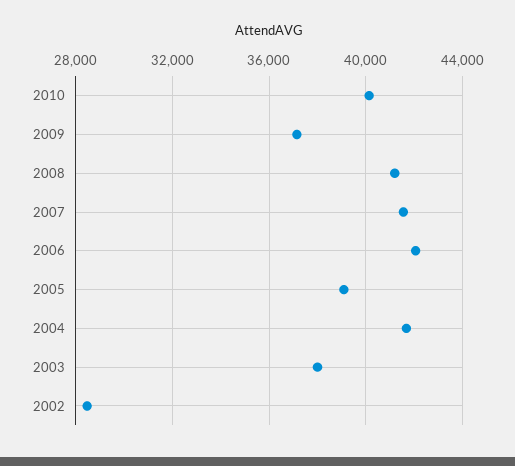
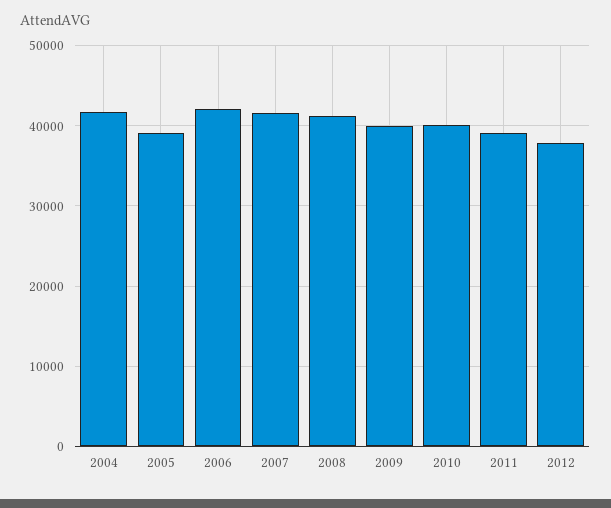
2009: 37000 -> 40000
2003: 38000 -> none
2002: 28500 -> none
2011: none -> 39000
2012: none -> 38000

